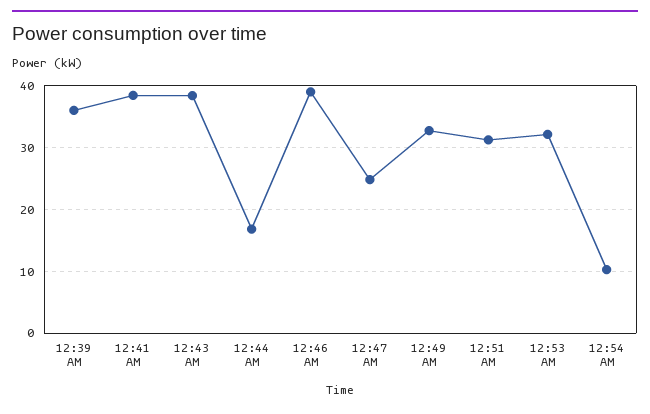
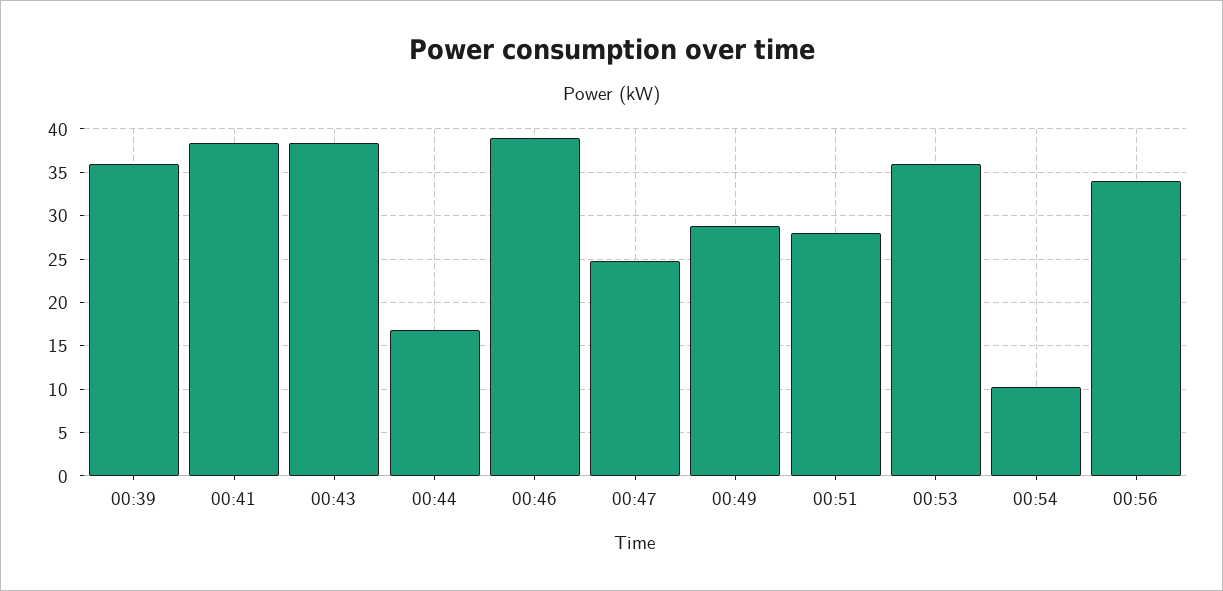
12:49 AM: 33 -> 29
12:51 AM: 31 -> 28
12:53 AM: 32 -> 36
00:56: none -> 34

